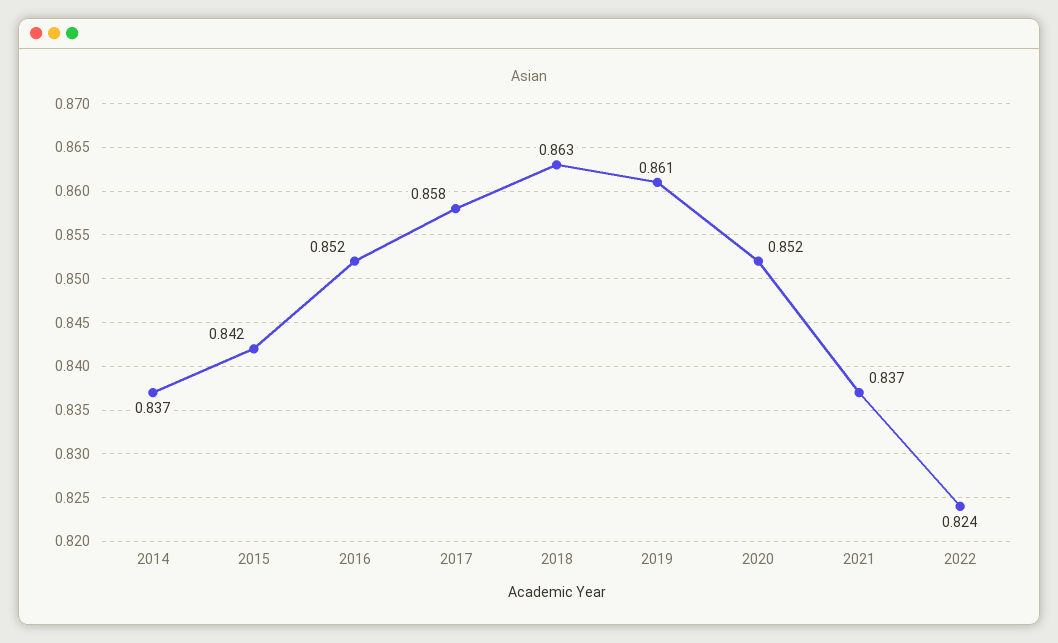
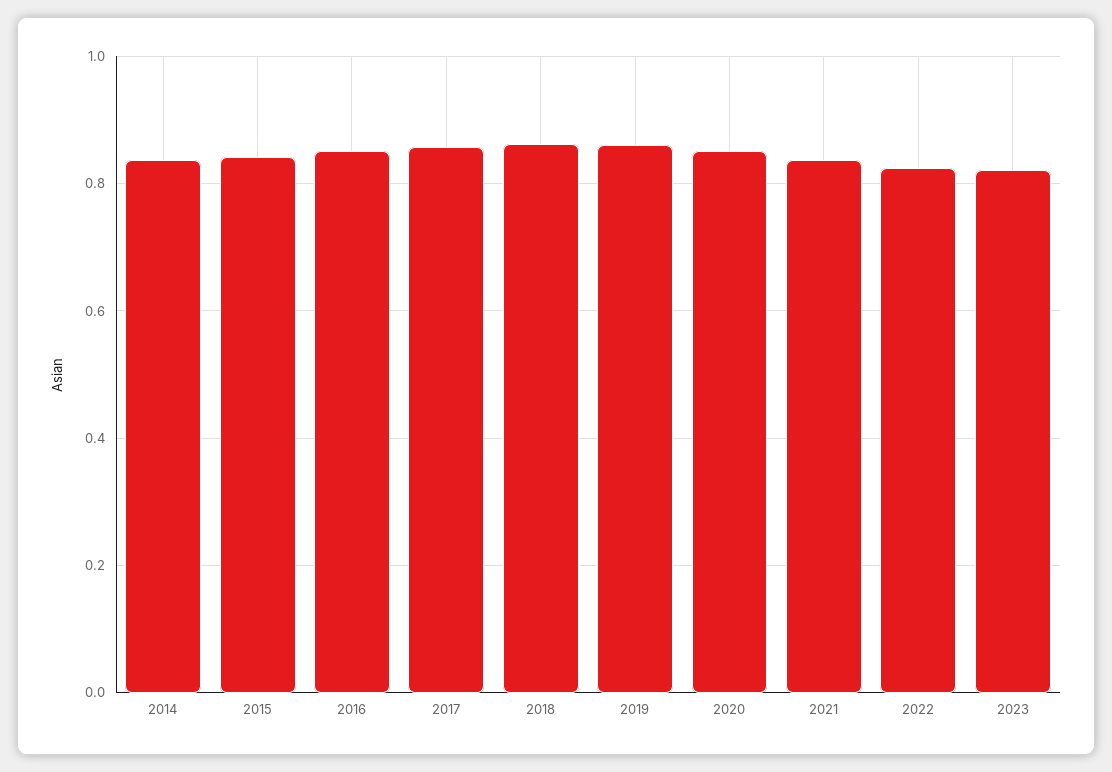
2023: none -> 0.82

